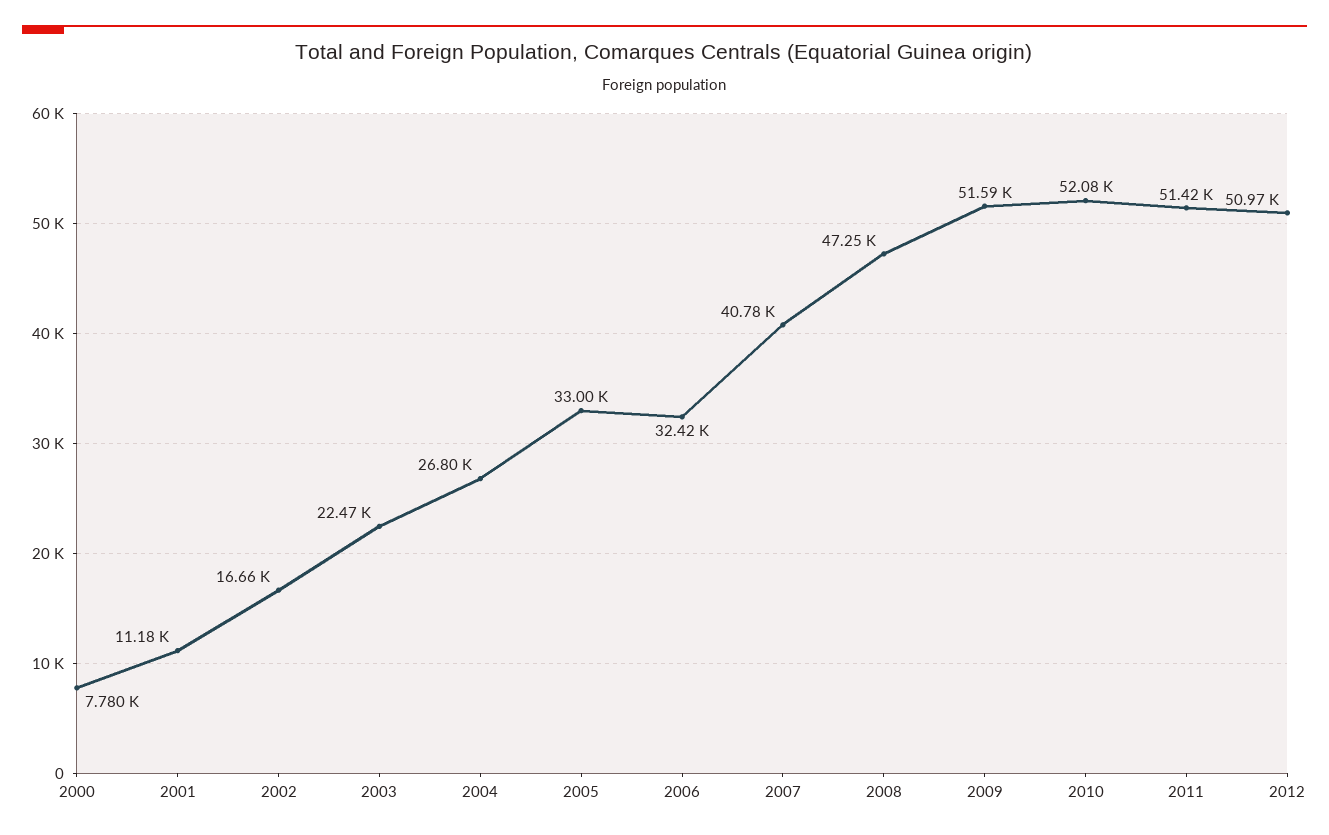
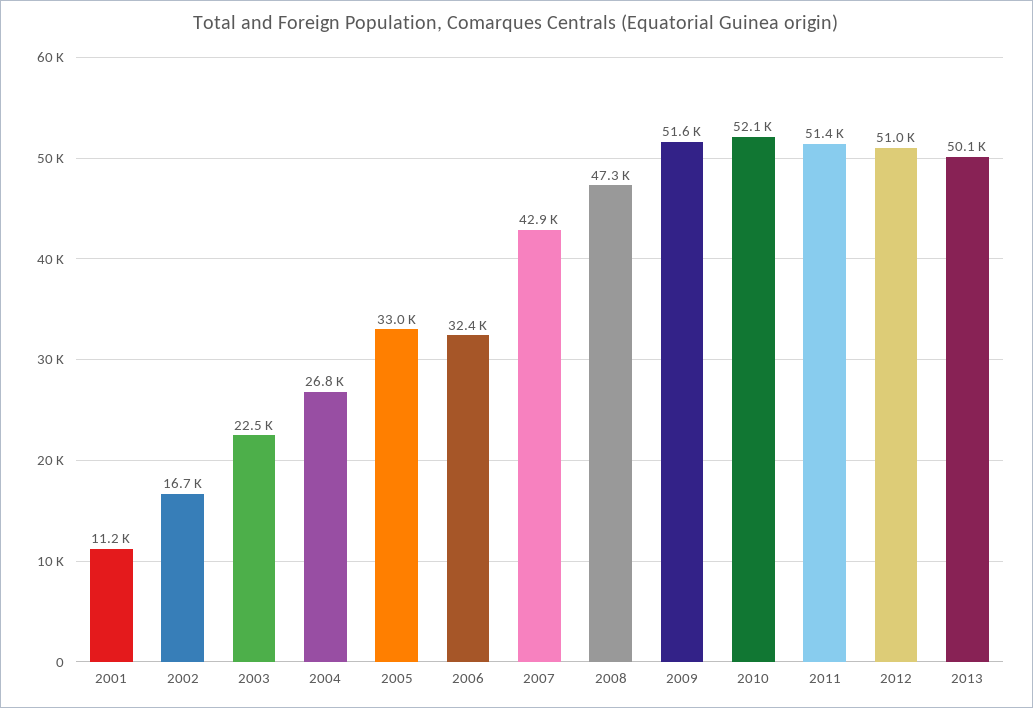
2000: 7780 -> none
2007: 40780 -> 42900
2013: none -> 50100

